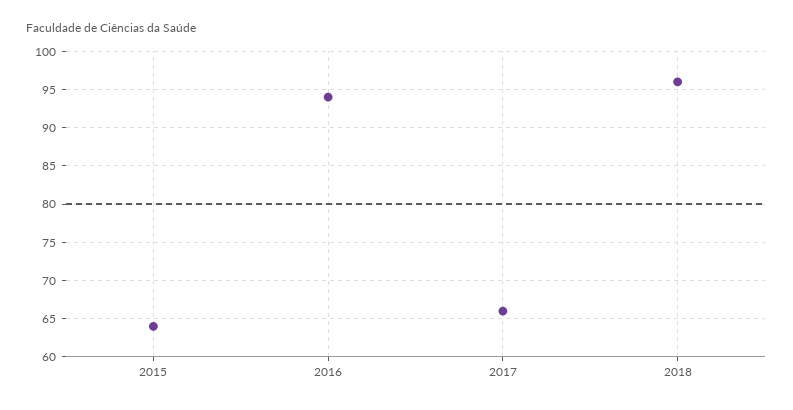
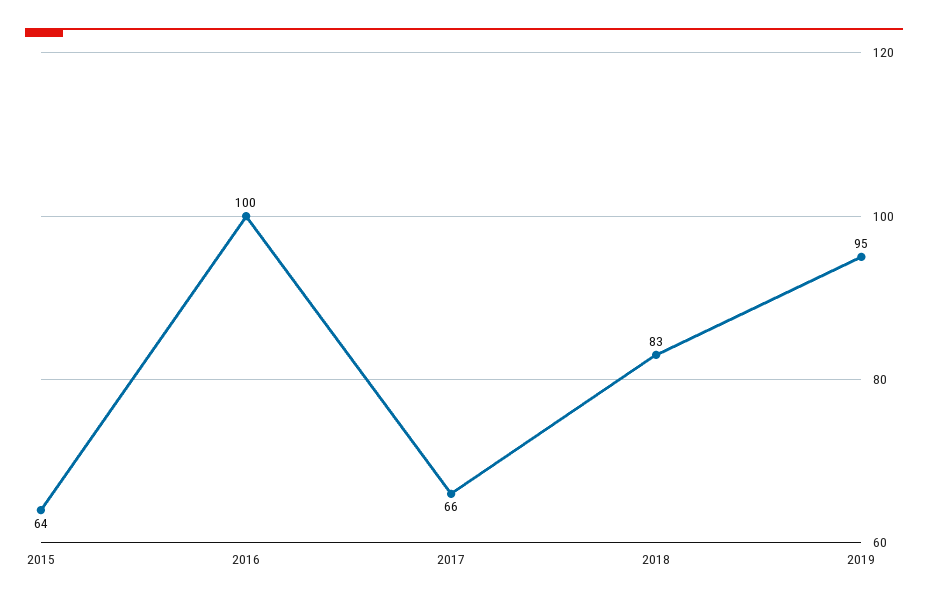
2016: 94 -> 100
2018: 96 -> 83
2019: none -> 95

